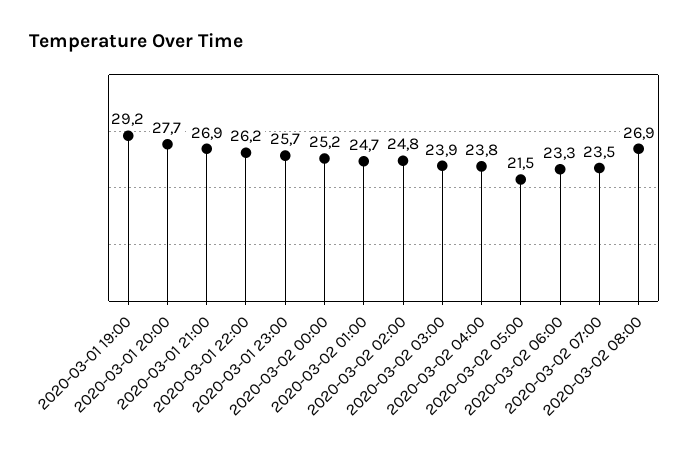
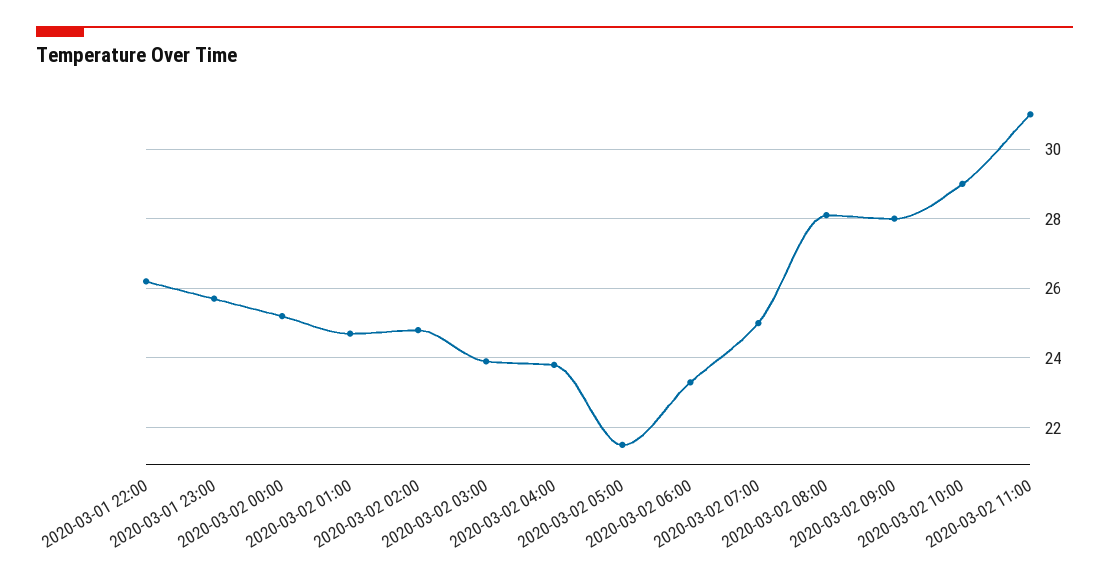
2020-03-01 19:00: 29.2 -> none
2020-03-01 20:00: 27.7 -> none
2020-03-01 21:00: 26.9 -> none
2020-03-02 07:00: 23.5 -> 25
2020-03-02 08:00: 26.9 -> 28
2020-03-02 09:00: none -> 28
2020-03-02 10:00: none -> 29
2020-03-02 11:00: none -> 31

